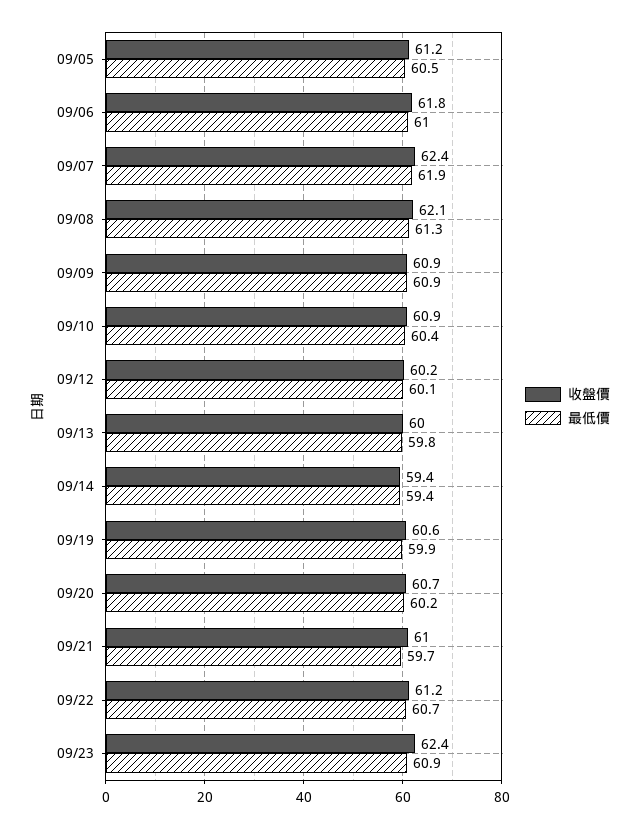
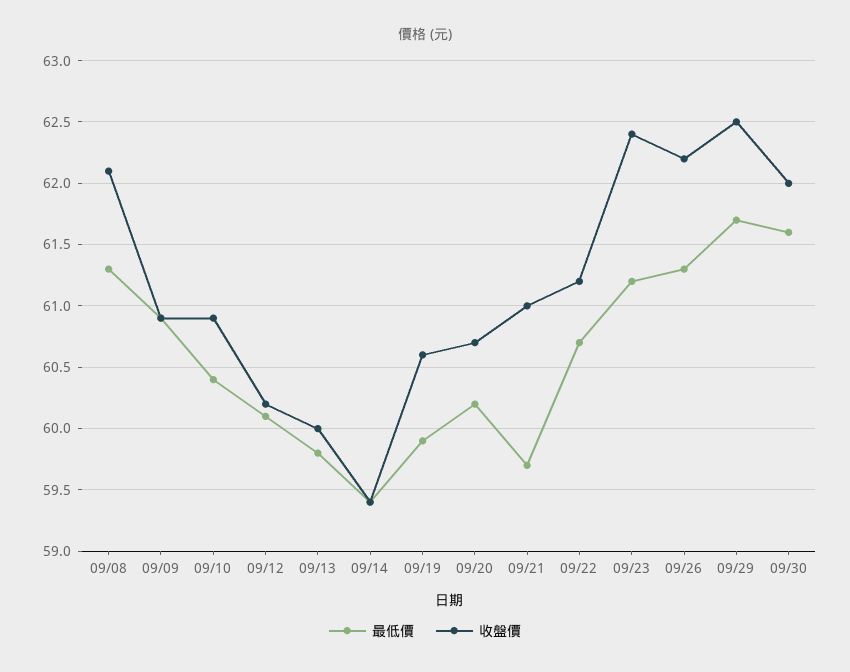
收盤價, 09/05: 61.2 -> none
最低價, 09/05: 60.5 -> none
收盤價, 09/06: 61.8 -> none
最低價, 09/06: 61 -> none
收盤價, 09/07: 62.4 -> none
最低價, 09/07: 61.9 -> none
最低價, 09/23: 60.9 -> 61.2
最低價, 09/26: none -> 61.3
收盤價, 09/26: none -> 62.2
最低價, 09/29: none -> 61.7
收盤價, 09/29: none -> 62.5
最低價, 09/30: none -> 61.6
收盤價, 09/30: none -> 62

